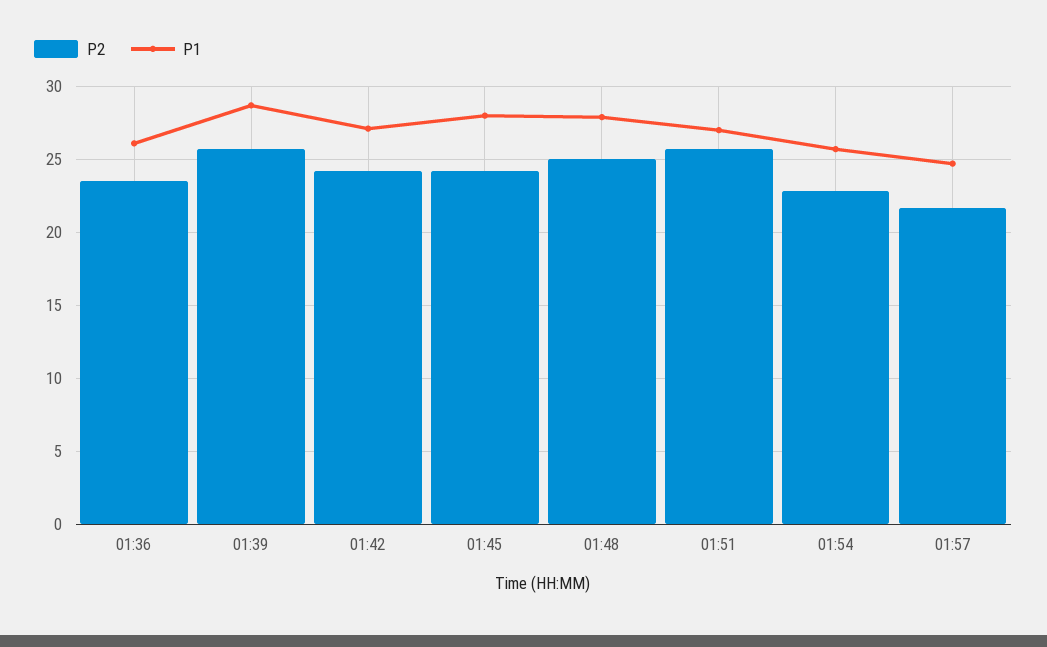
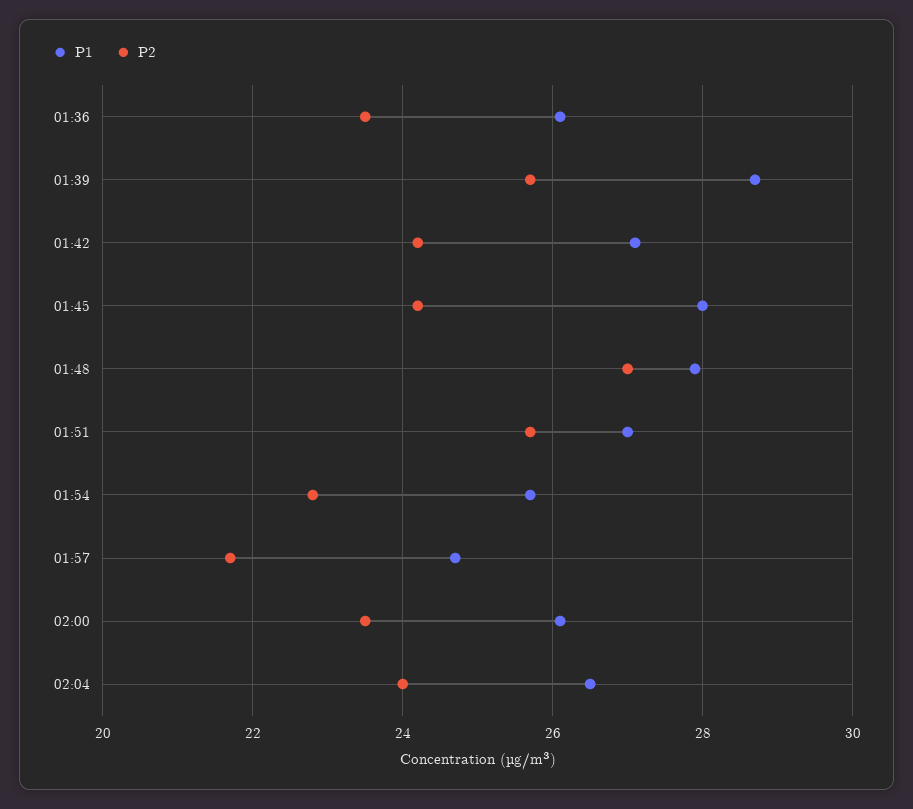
P2, 01:48: 25 -> 27
P1, 02:00: none -> 26
P2, 02:00: none -> 23.5
P1, 02:04: none -> 26.5
P2, 02:04: none -> 24

